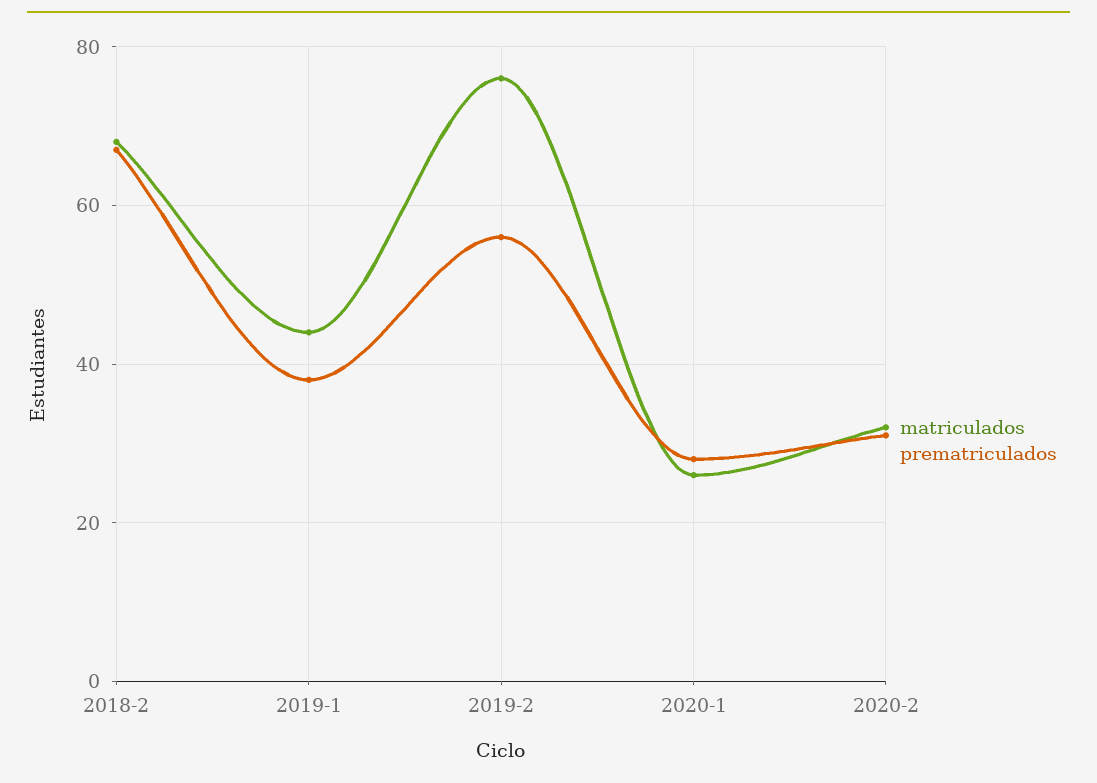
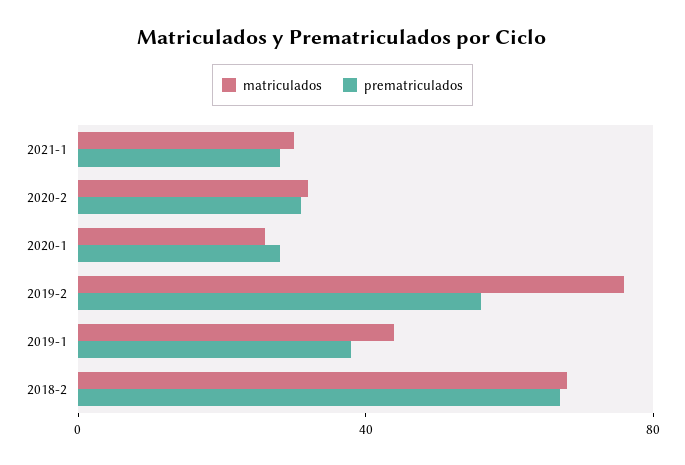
matriculados, 2021-1: none -> 30
prematriculados, 2021-1: none -> 30

